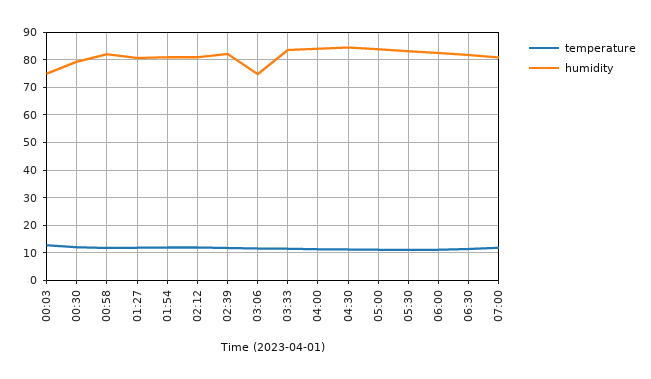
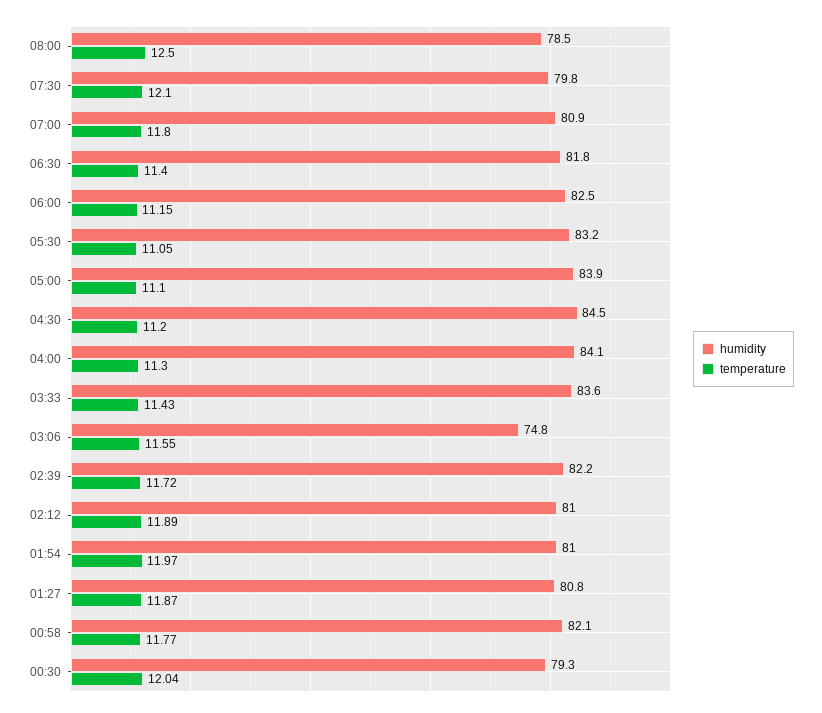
temperature, 00:03: 12.5 -> none
humidity, 00:03: 75 -> none
humidity, 08:00: none -> 78.5
temperature, 08:00: none -> 12.5
humidity, 07:30: none -> 79.8
temperature, 07:30: none -> 12.1

